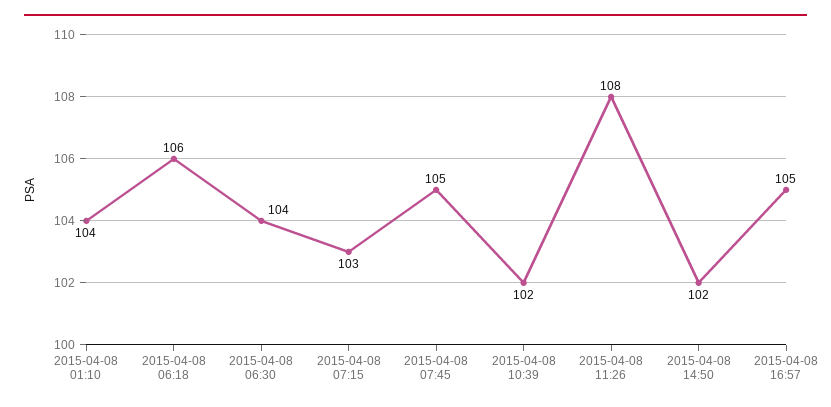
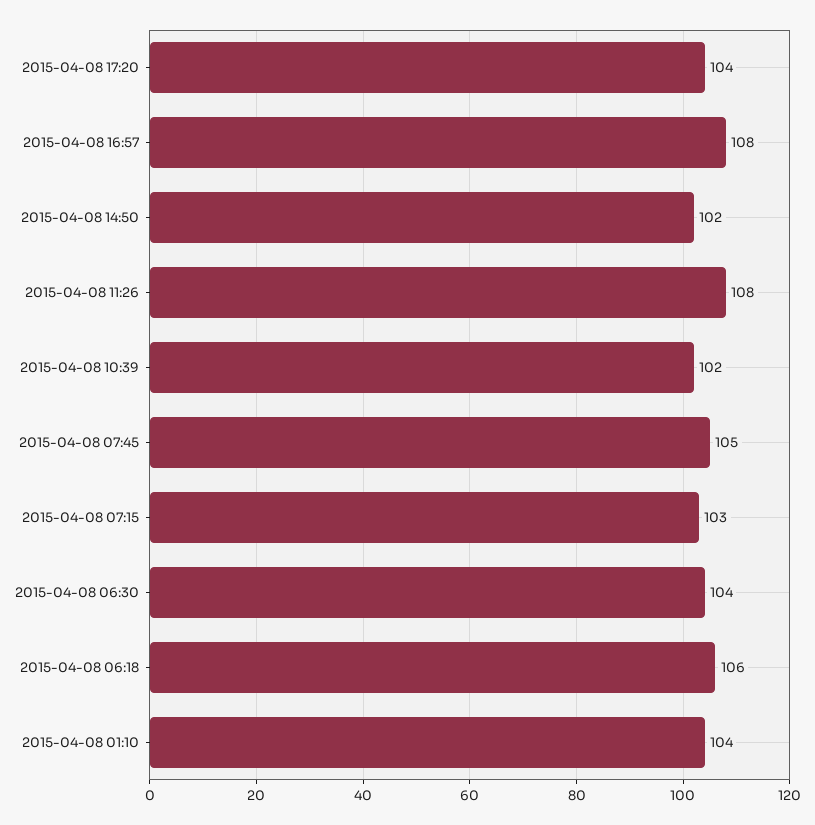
2015-04-08 16:57: 105 -> 108
2015-04-08 17:20: none -> 104

